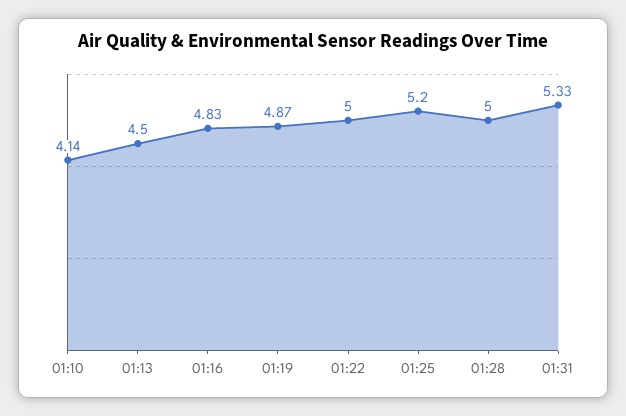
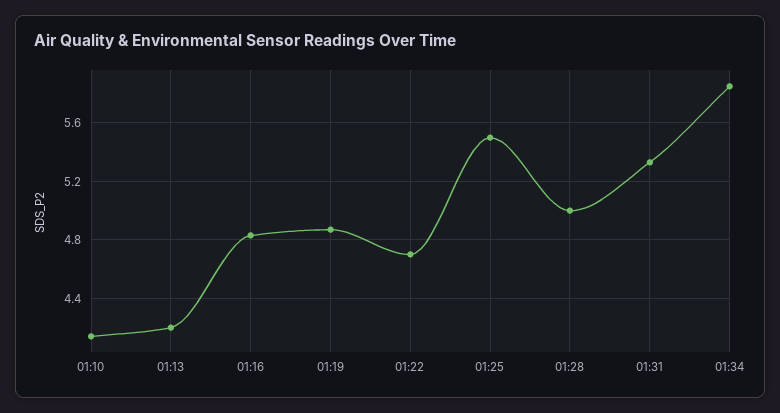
01:13: 4.5 -> 4.2
01:22: 5 -> 4.7
01:25: 5.2 -> 5.5
01:34: none -> 5.85

